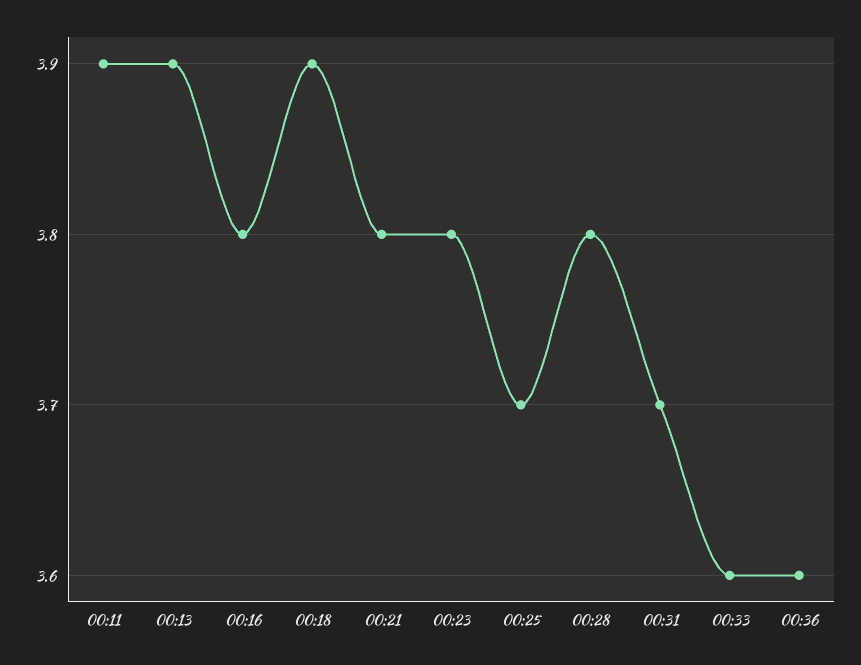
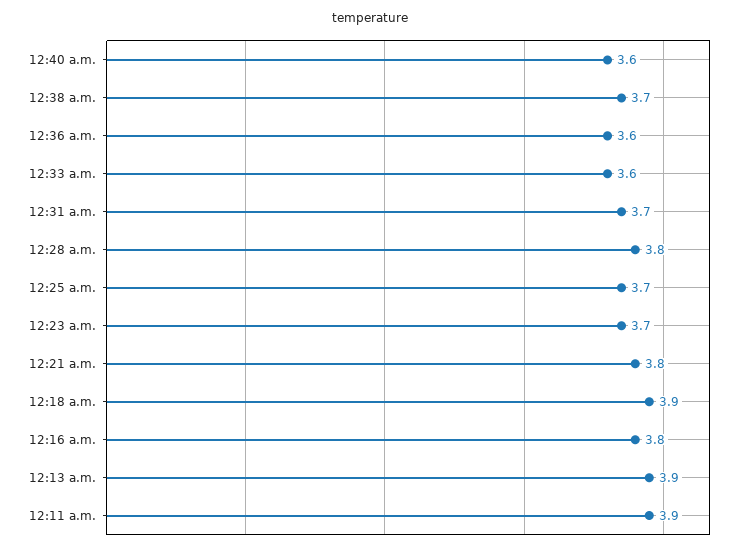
00:23: 3.8 -> 3.7
12:40 a.m.: none -> 3.6
12:38 a.m.: none -> 3.7

